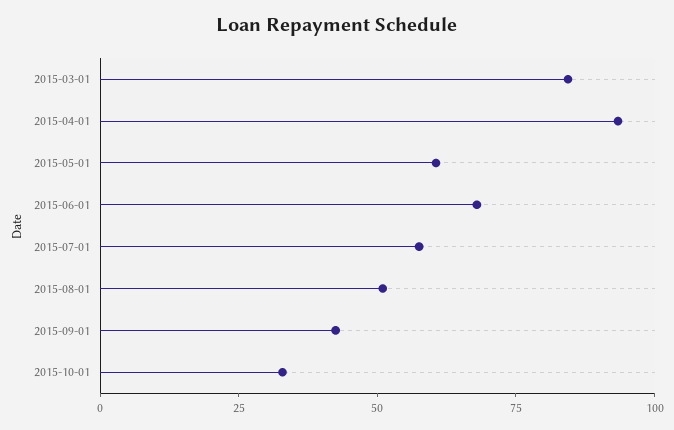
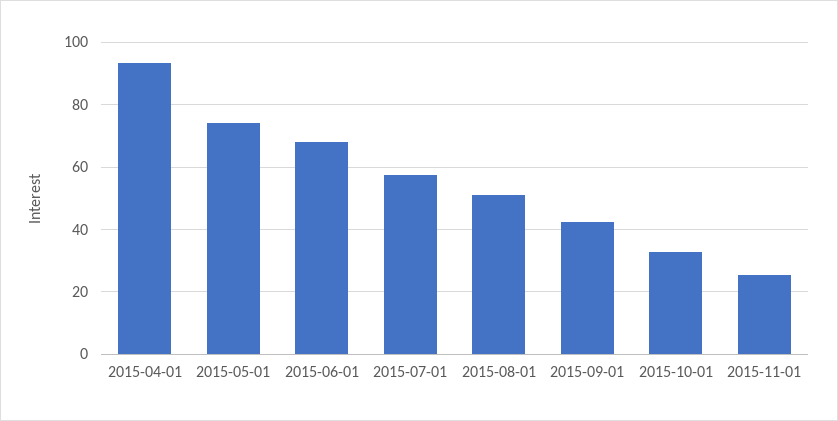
2015-03-01: 85 -> none
2015-05-01: 60 -> 74
2015-11-01: none -> 26

